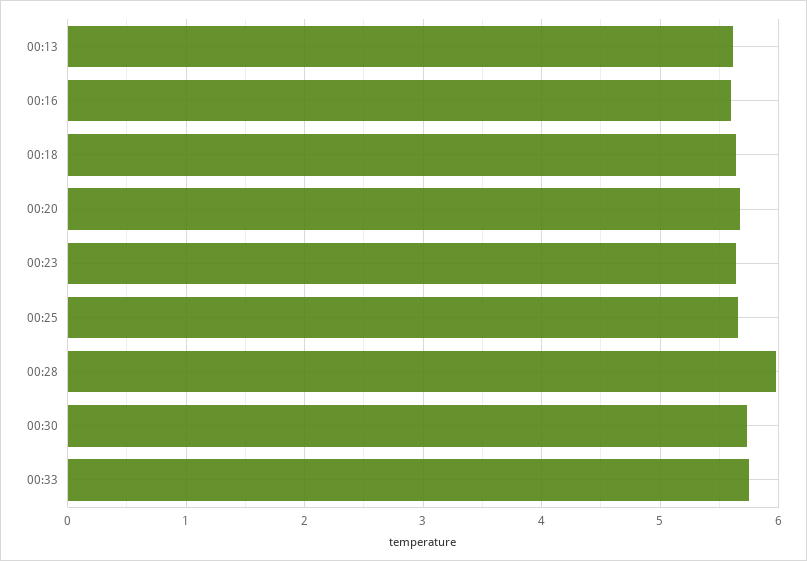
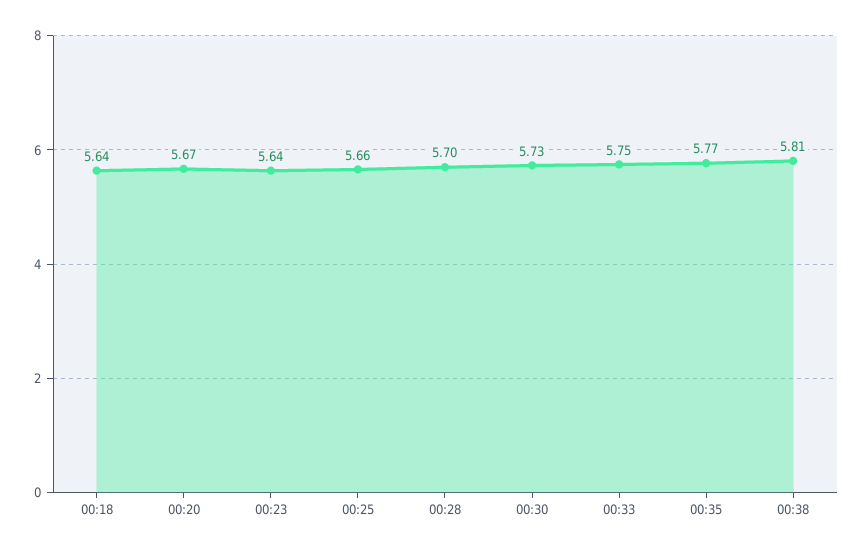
00:13: 5.6 -> none
00:16: 5.6 -> none
00:28: 6 -> 5.7
00:35: none -> 5.77
00:38: none -> 5.81

